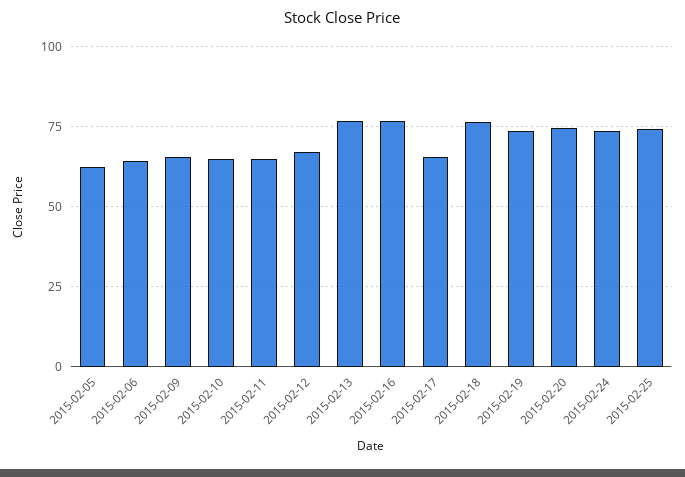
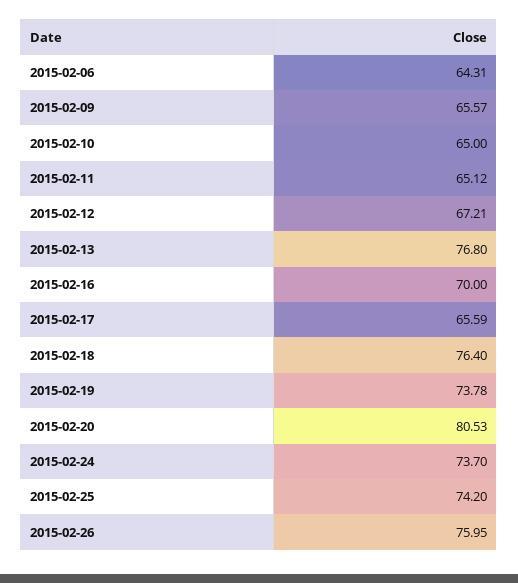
2015-02-05: 62.5 -> none
2015-02-16: 77.5 -> 70
2015-02-20: 75 -> 80.53
2015-02-26: none -> 75.95

